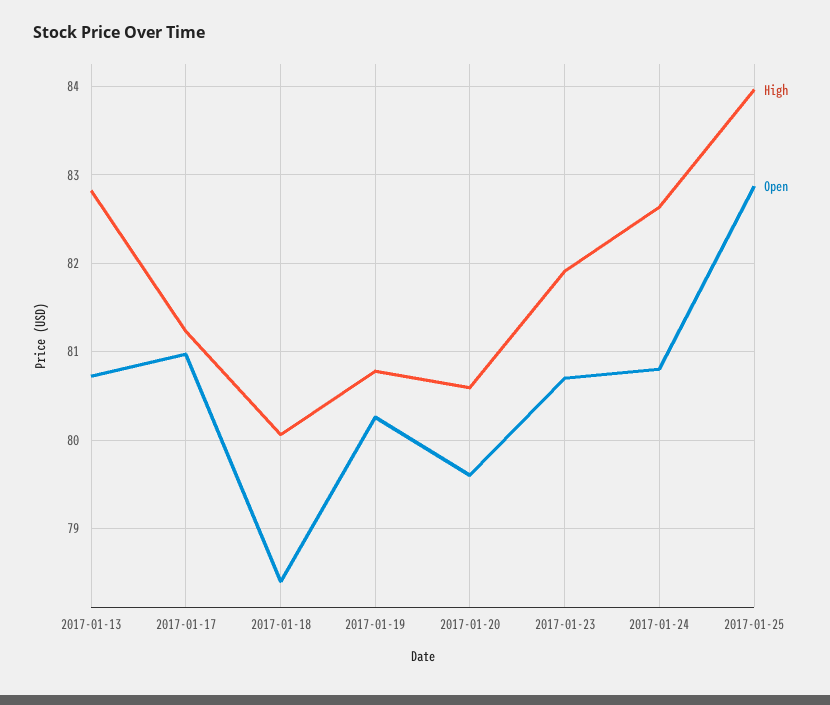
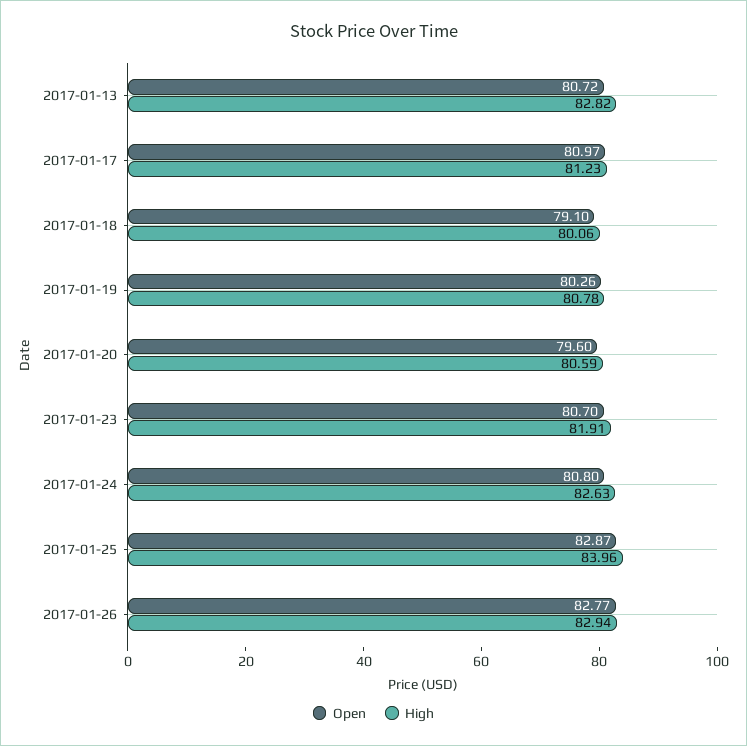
Open, 2017-01-18: 78.4 -> 79.1
Open, 2017-01-26: none -> 82.77
High, 2017-01-26: none -> 82.94

